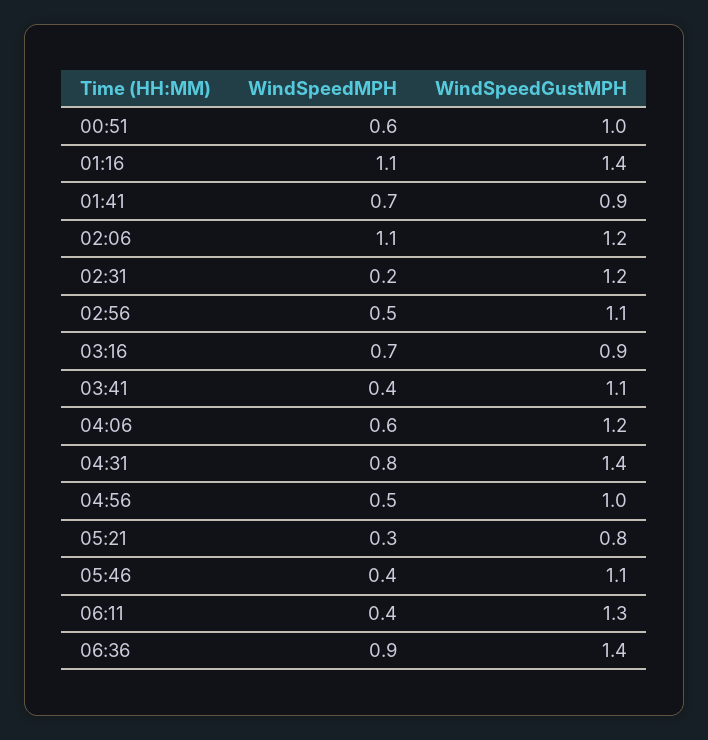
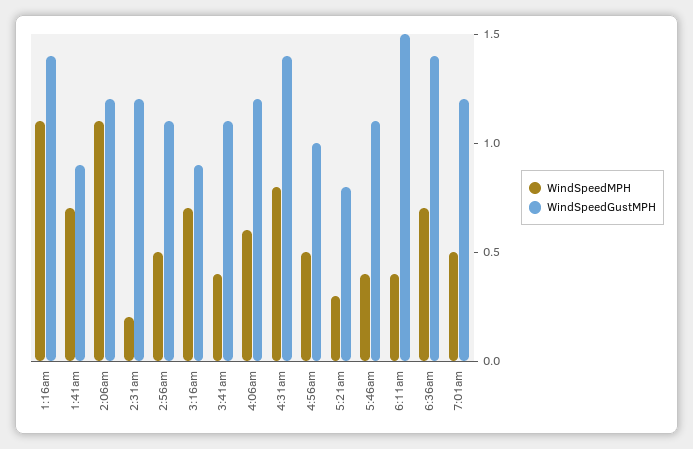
WindSpeedMPH, 00:51: 0.6 -> none
WindSpeedGustMPH, 00:51: 1 -> none
WindSpeedGustMPH, 06:11: 1.3 -> 1.5
WindSpeedMPH, 06:36: 0.9 -> 0.7
WindSpeedMPH, 7:01am: none -> 0.5
WindSpeedGustMPH, 7:01am: none -> 1.2

